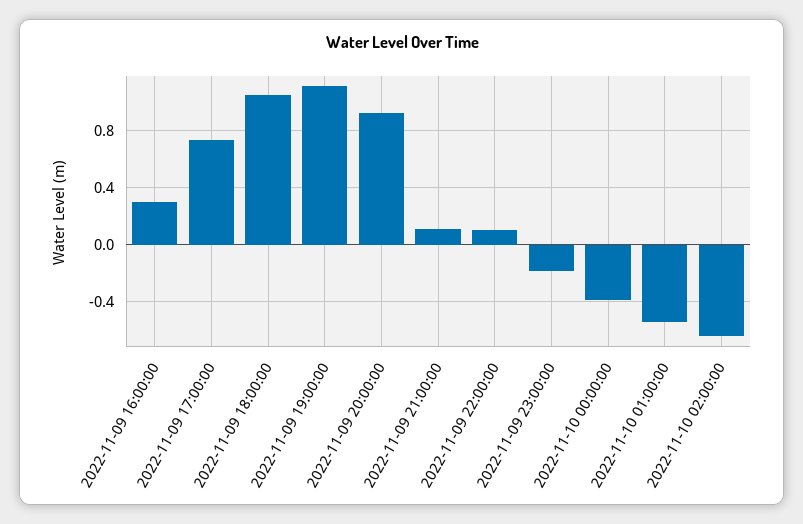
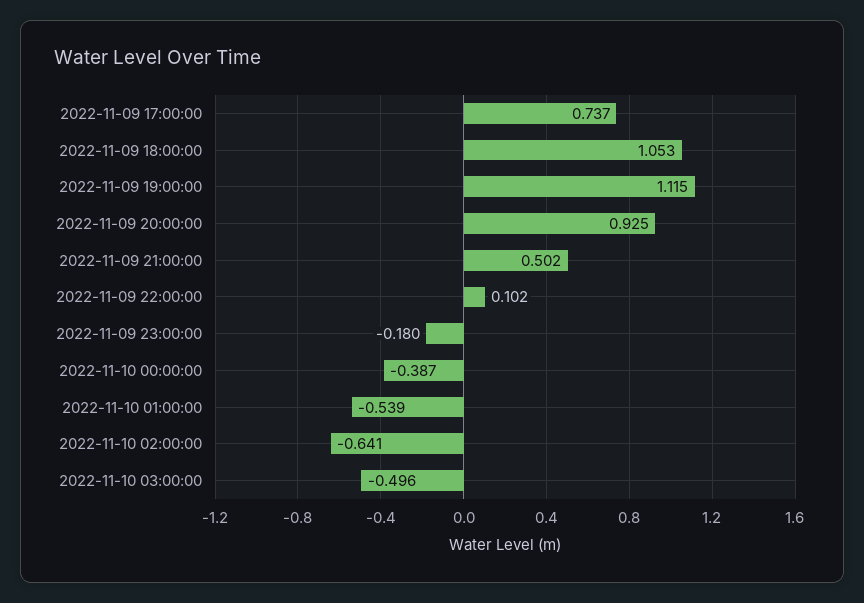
2022-11-09 16:00:00: 0.3 -> none
2022-11-09 21:00:00: 0.1 -> 0.502
2022-11-10 03:00:00: none -> -0.496

